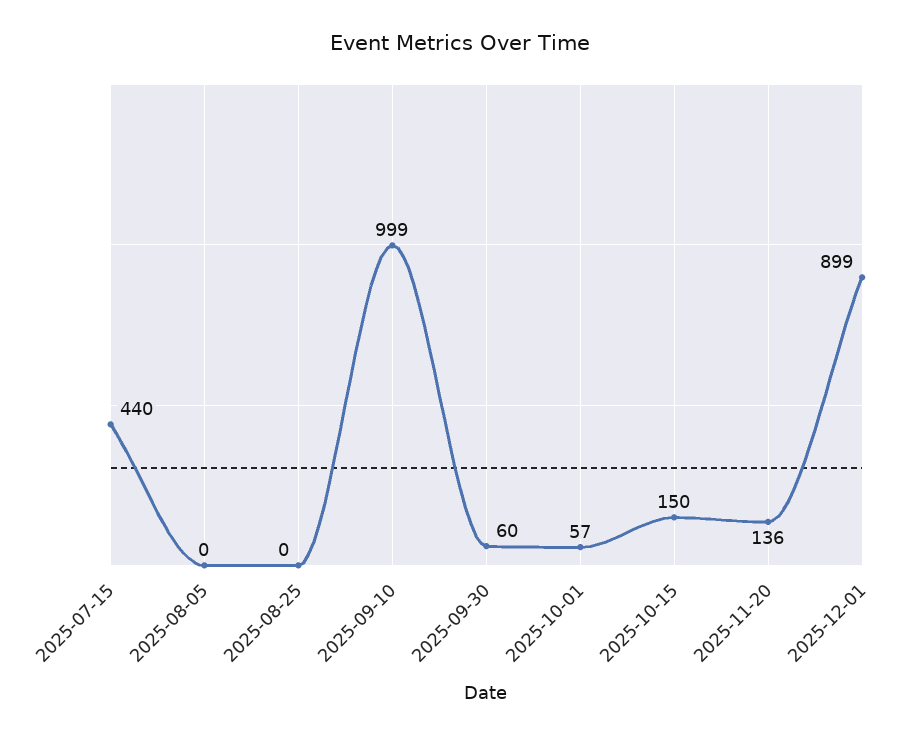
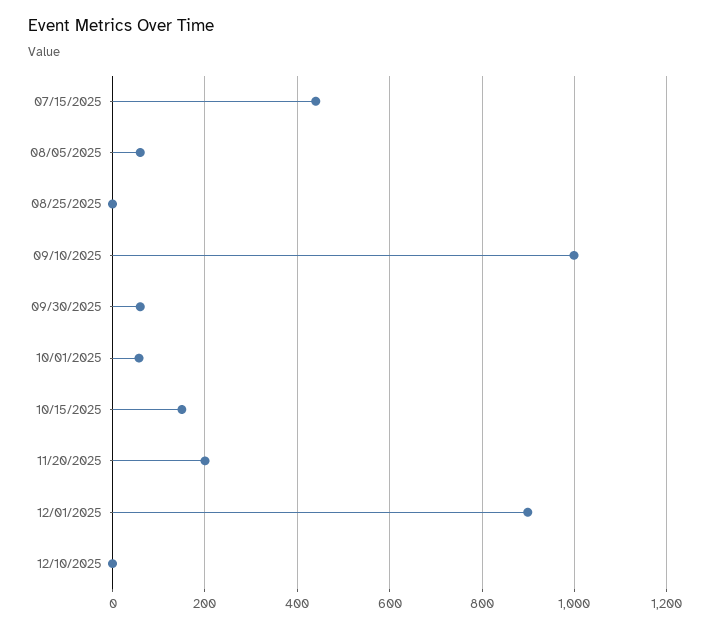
2025-08-05: 0 -> 60
2025-11-20: 136 -> 200
12/10/2025: none -> 0

